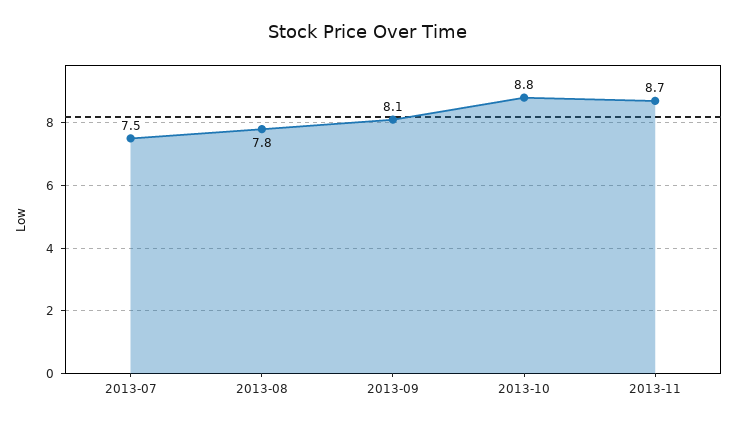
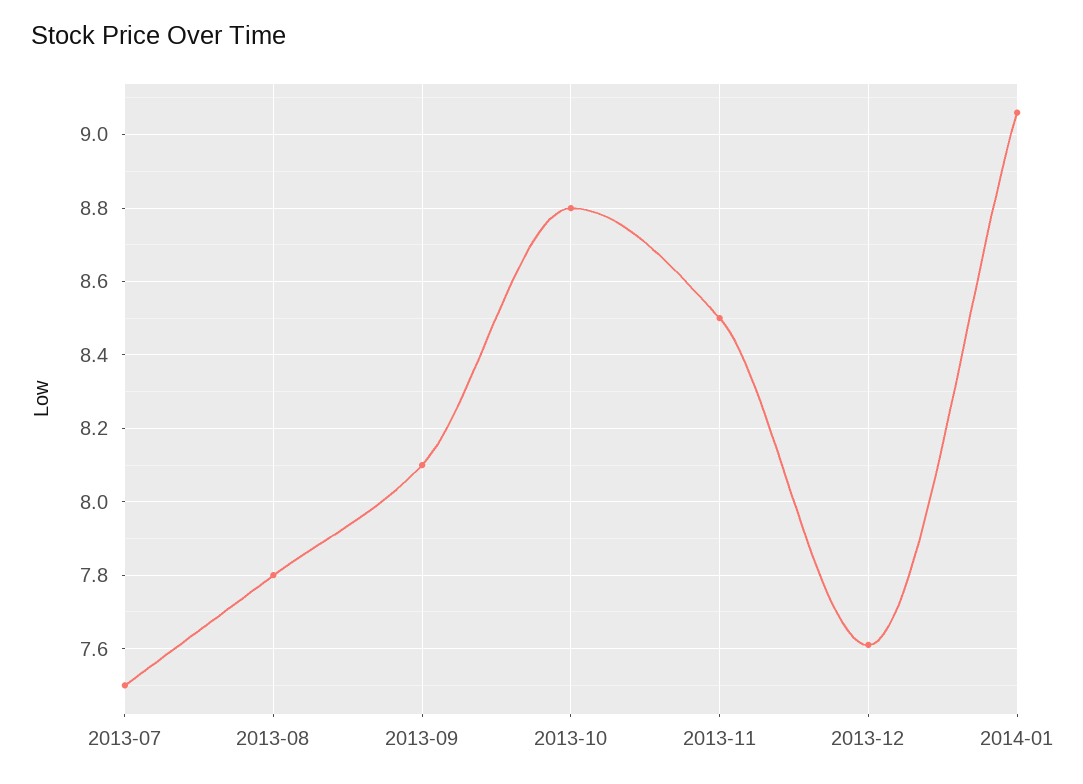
2013-11: 8.7 -> 8.5
2013-12: none -> 7.6
2014-01: none -> 9.05

